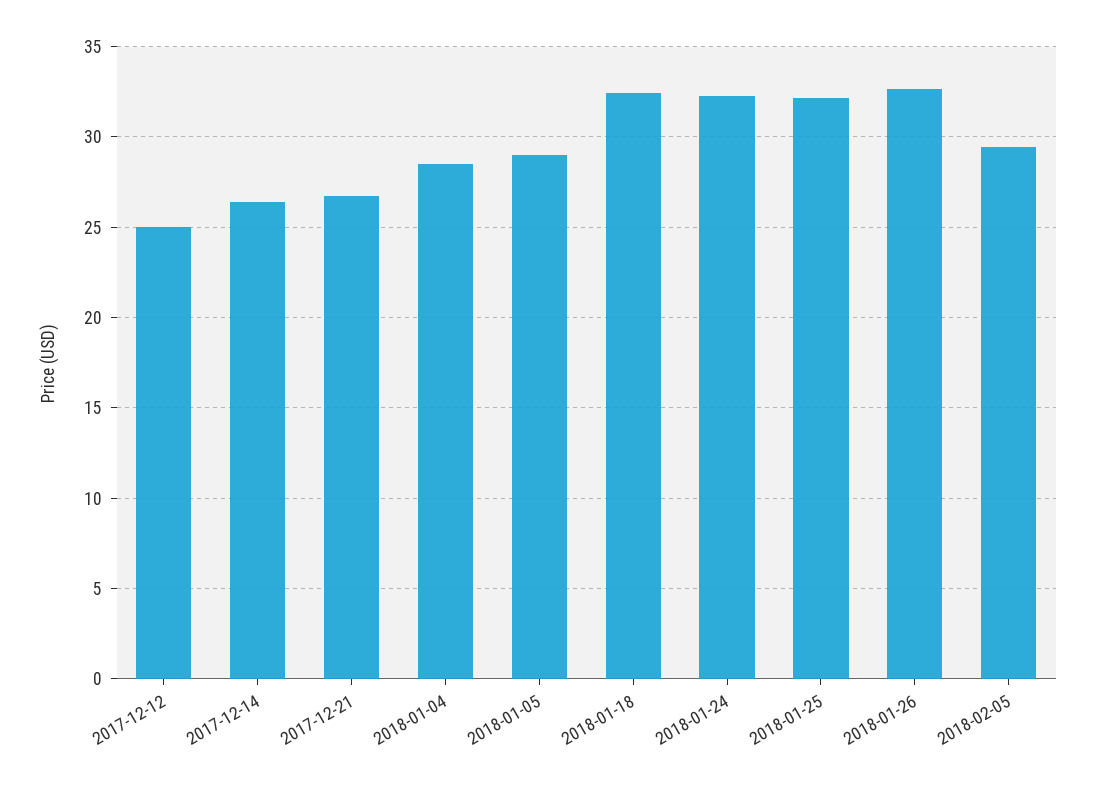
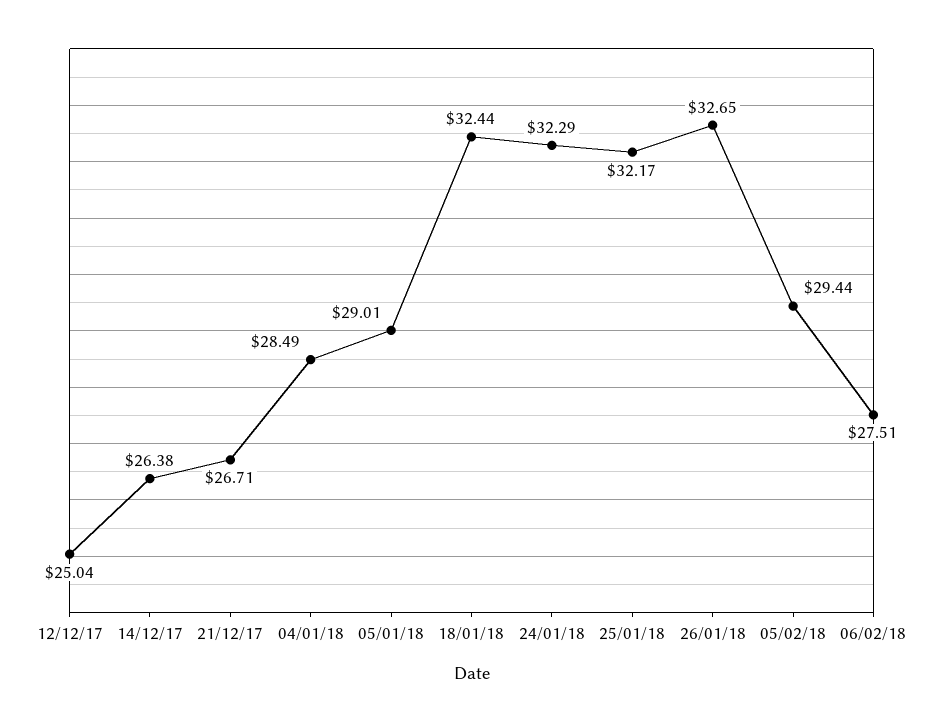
06/02/18: none -> 27.51

